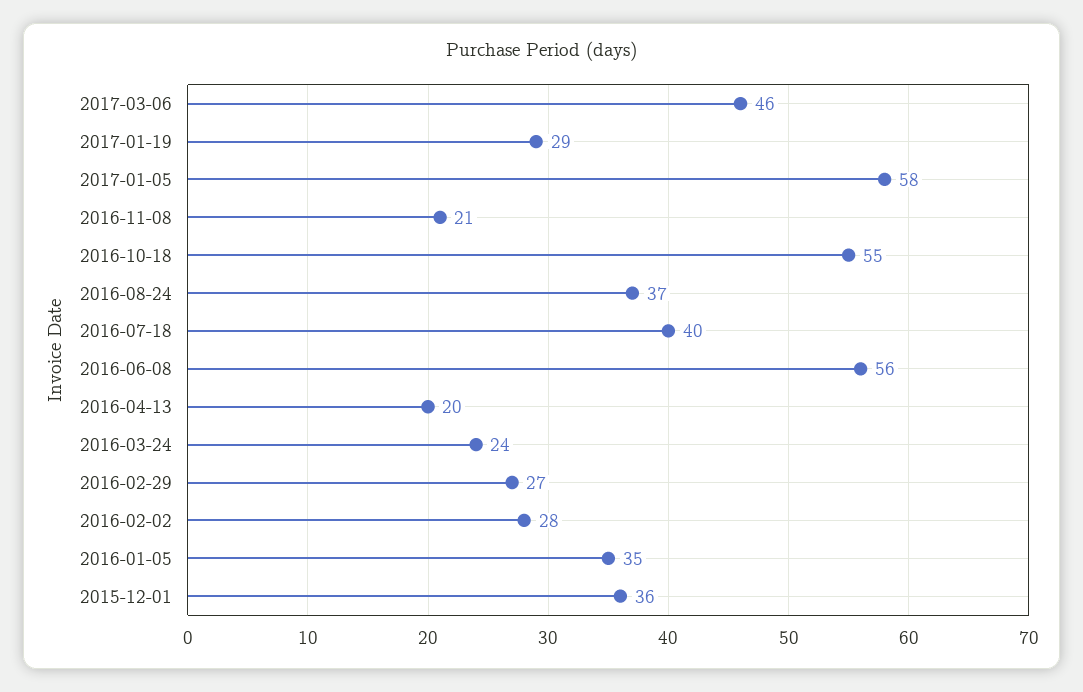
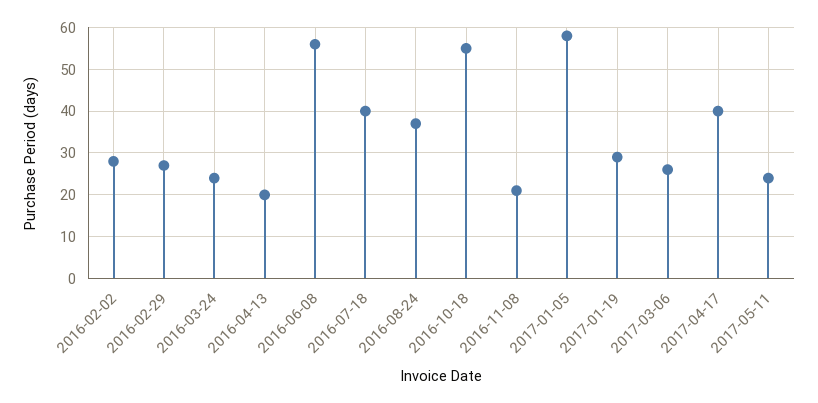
2017-03-06: 46 -> 25
2016-01-05: 35 -> none
2015-12-01: 36 -> none
2017-04-17: none -> 40
2017-05-11: none -> 25

